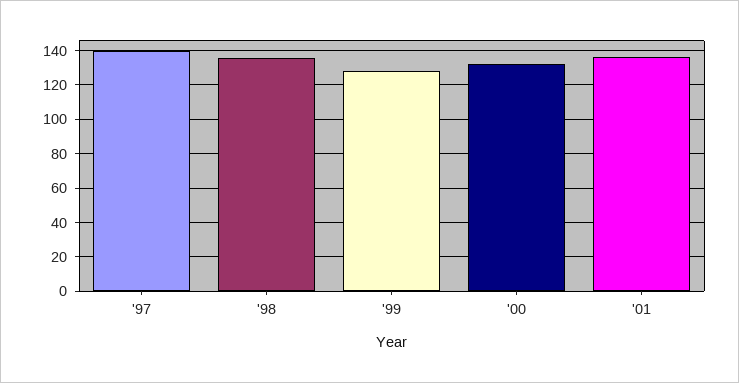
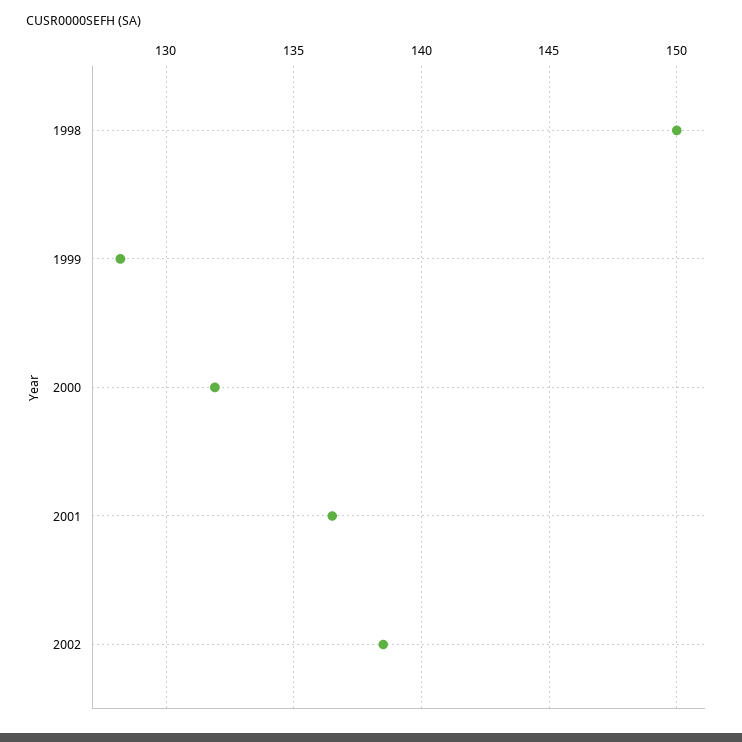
'97: 140 -> none
'98: 135 -> 150
2002: none -> 138.5

